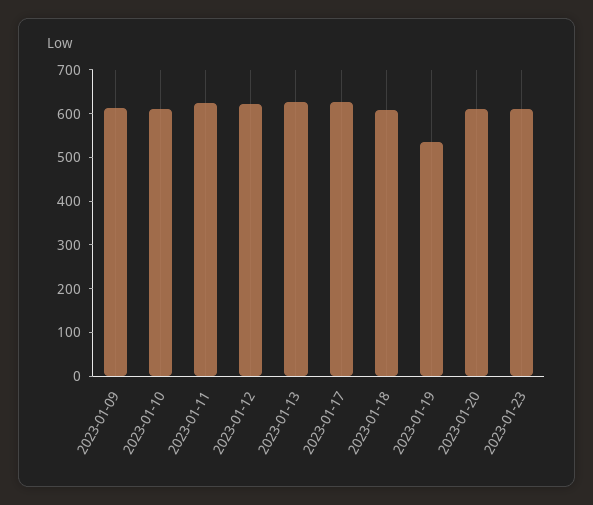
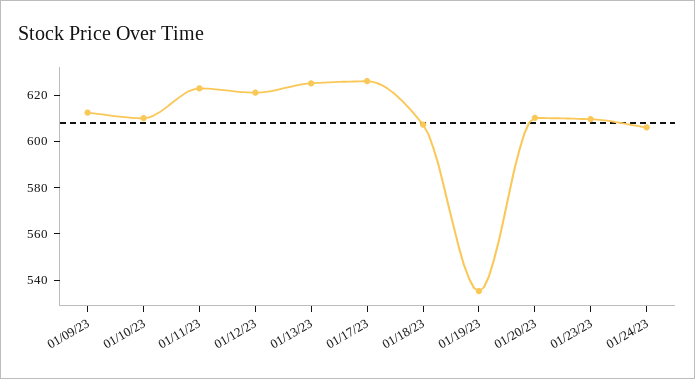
01/24/23: none -> 605

